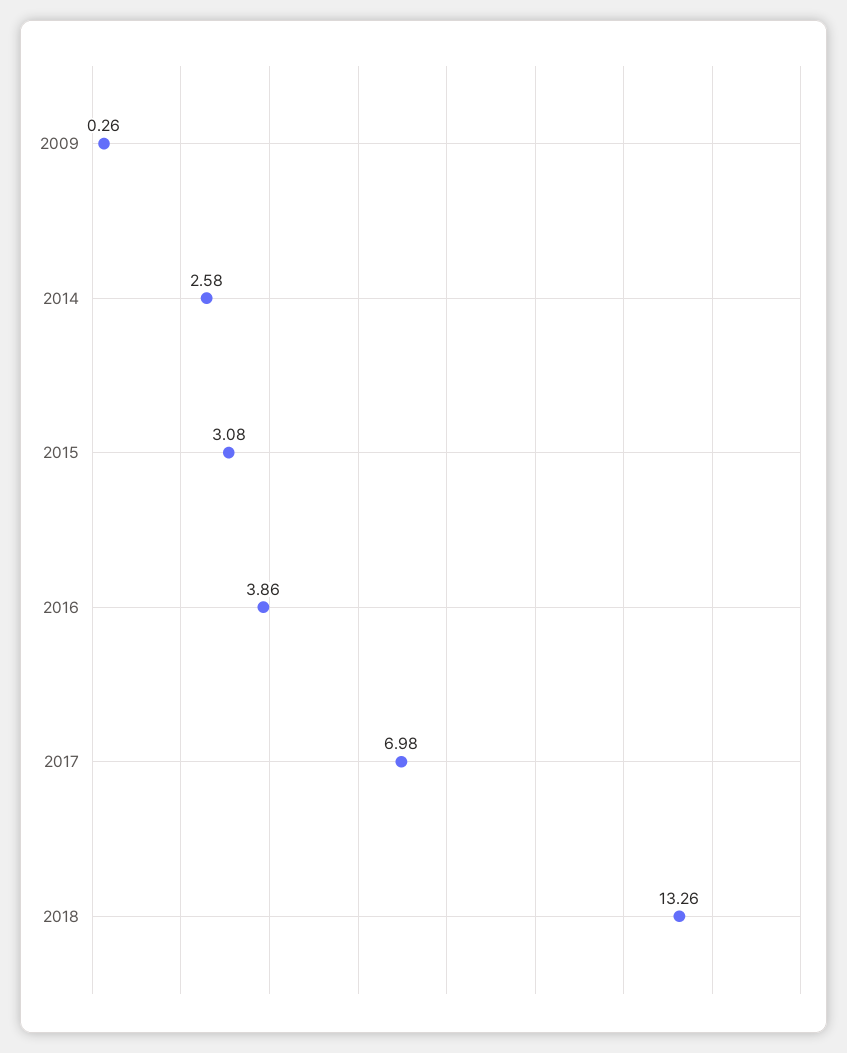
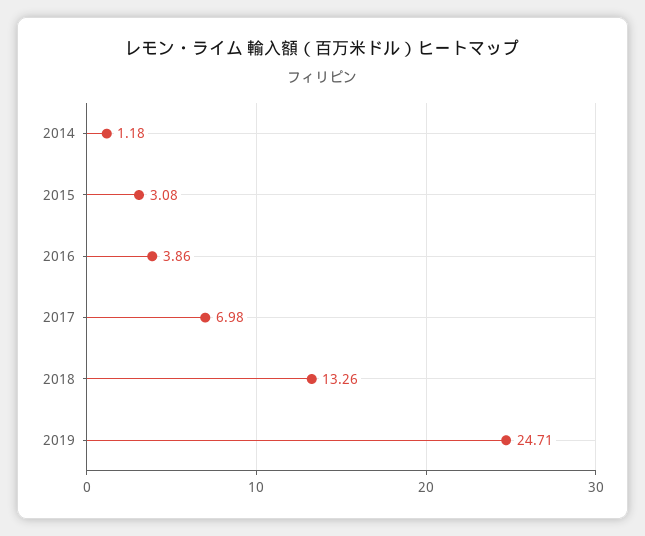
2009: 0.26 -> none
2014: 2.58 -> 1.18
2019: none -> 24.71

